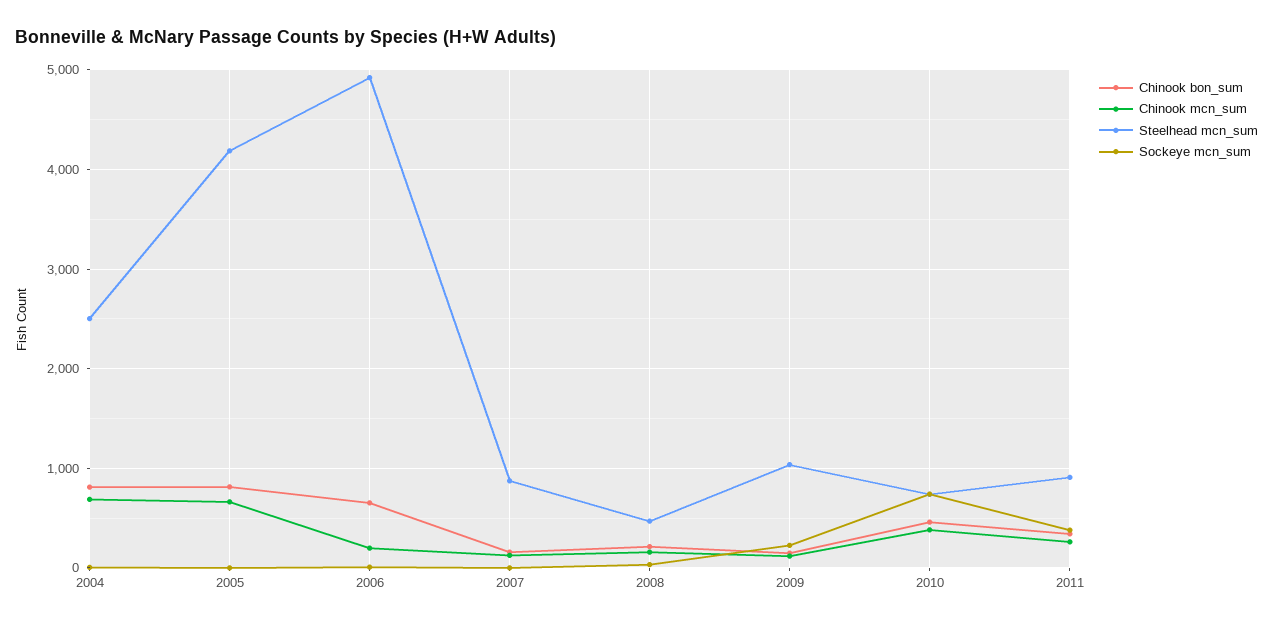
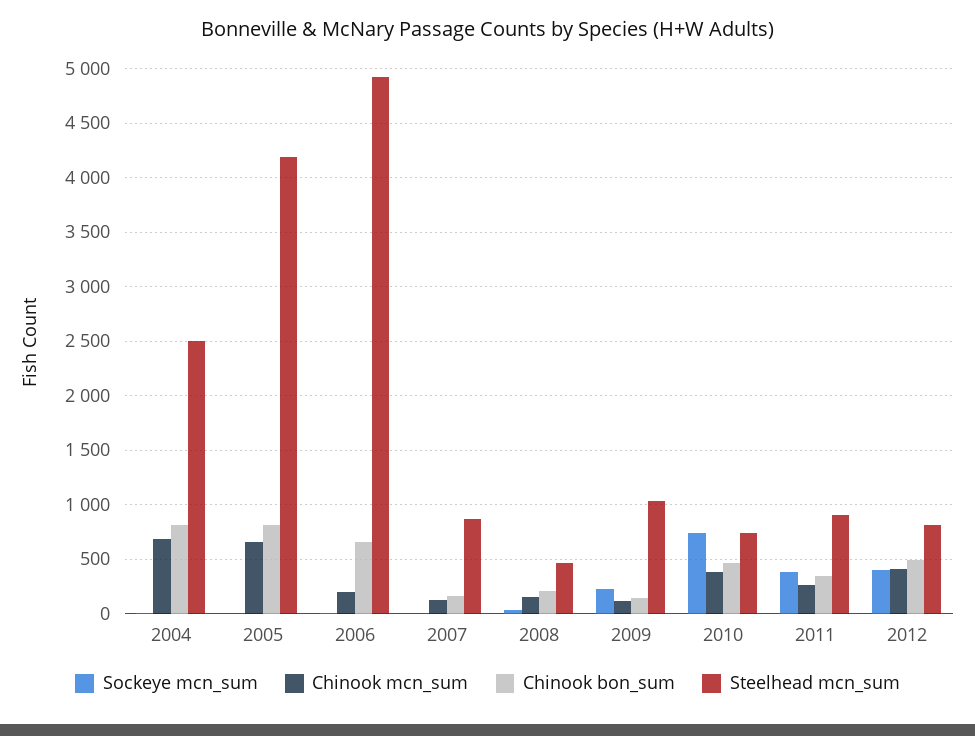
Sockeye mcn_sum, 2012: none -> 400
Chinook mcn_sum, 2012: none -> 400
Chinook bon_sum, 2012: none -> 500
Steelhead mcn_sum, 2012: none -> 800

